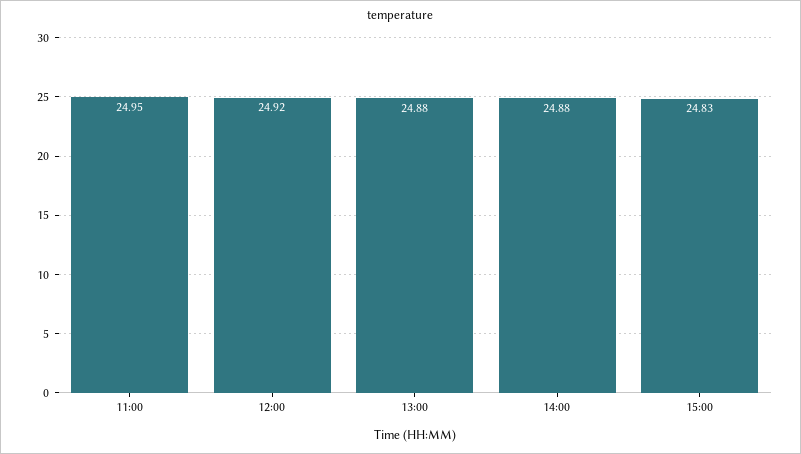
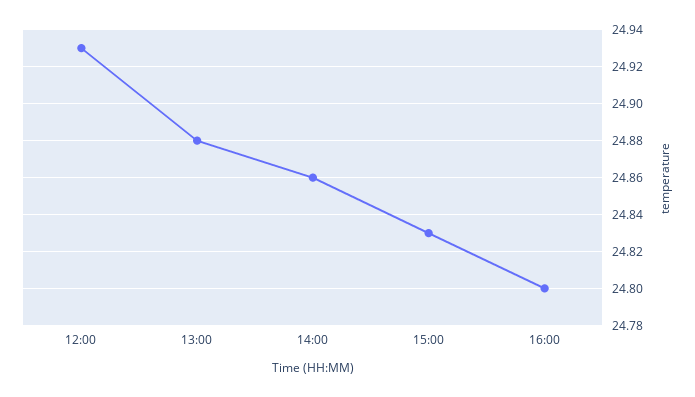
11:00: 24.95 -> none
12:00: 24.92 -> 24.93
14:00: 24.88 -> 24.86
16:00: none -> 24.8

